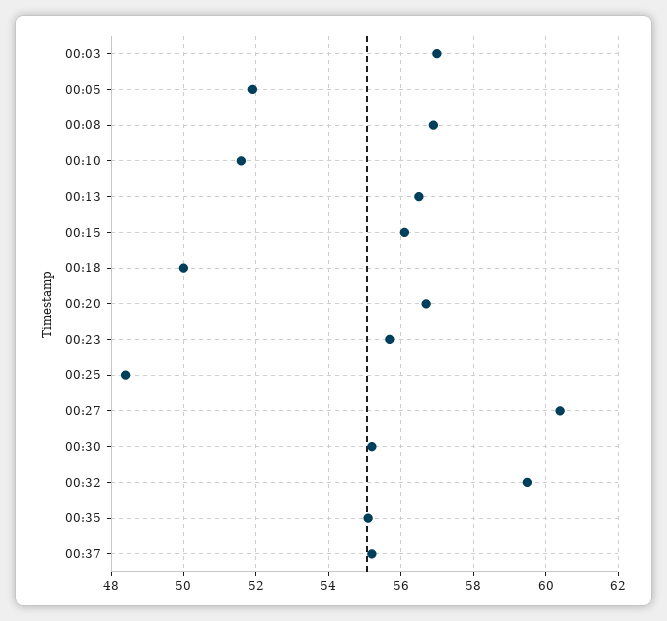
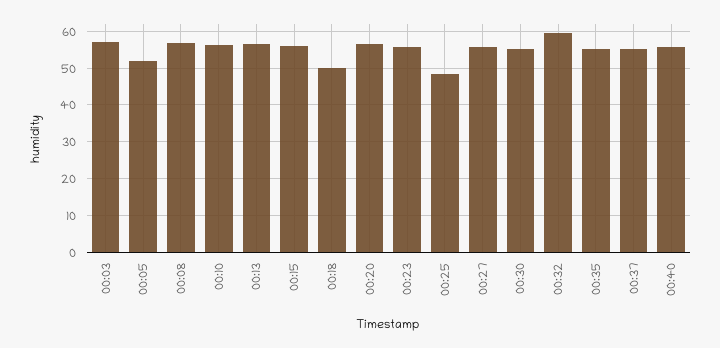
00:10: 51.5 -> 56
00:27: 60.5 -> 56
00:40: none -> 56

